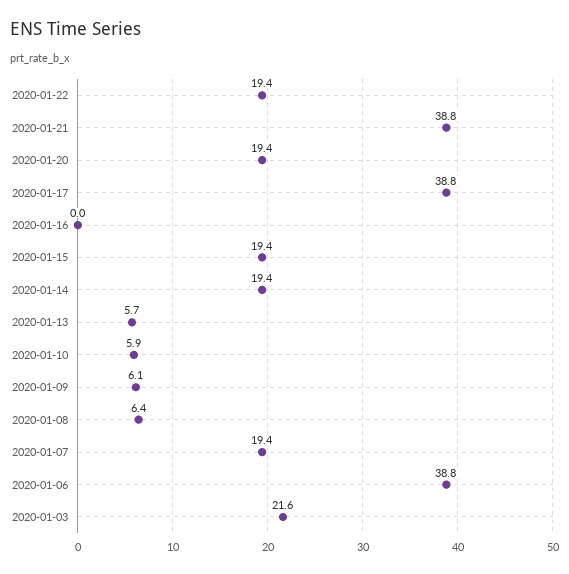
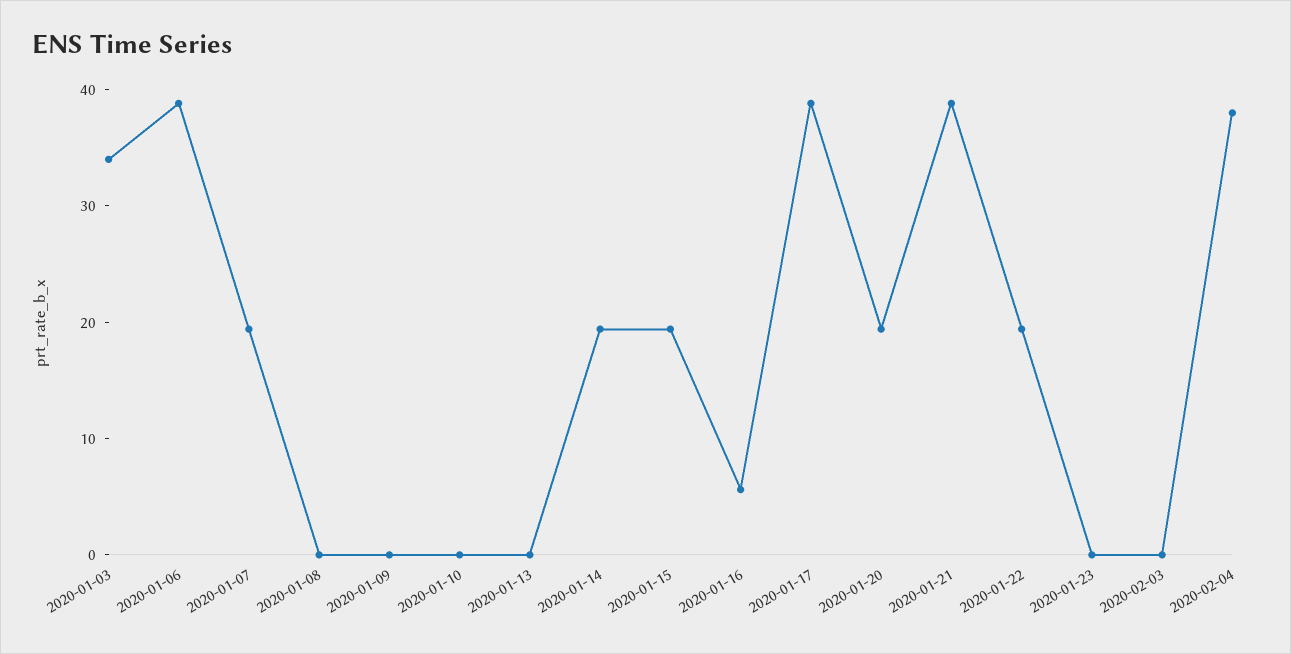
2020-01-16: 0 -> 6
2020-01-13: 5.7 -> 0
2020-01-10: 5.9 -> 0
2020-01-09: 6.1 -> 0
2020-01-08: 6.4 -> 0
2020-01-03: 21.6 -> 34
2020-01-23: none -> 0
2020-02-03: none -> 0
2020-02-04: none -> 38

